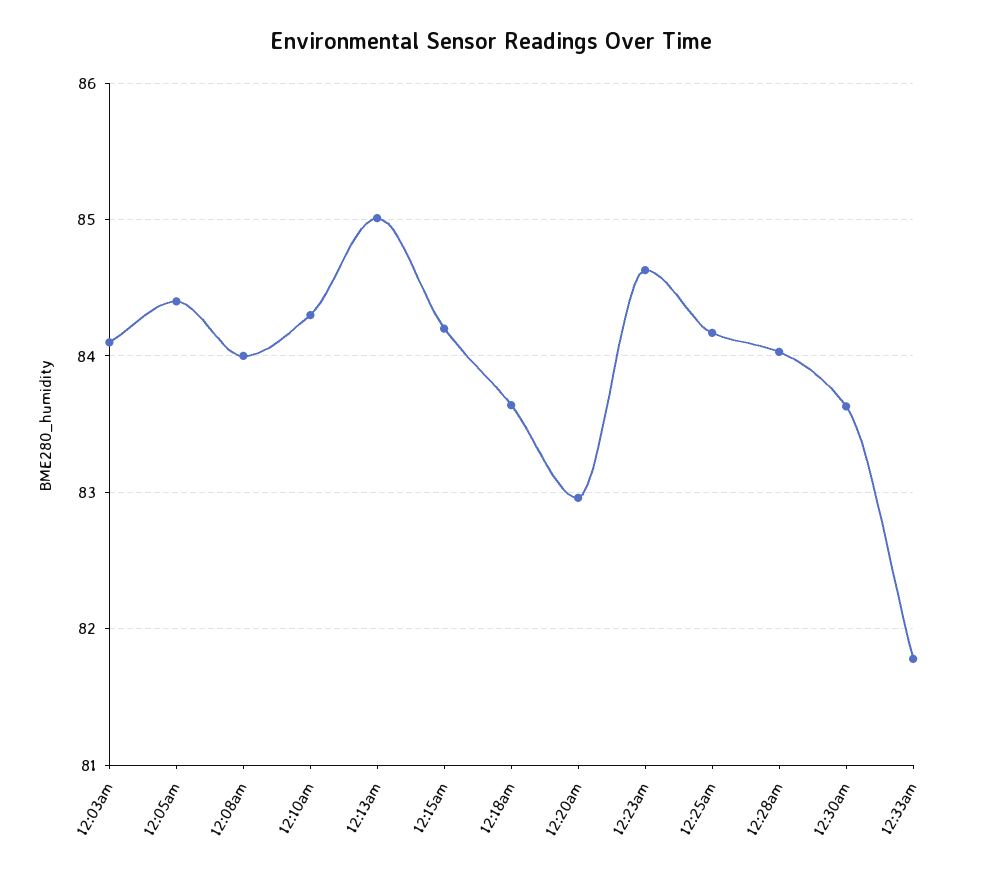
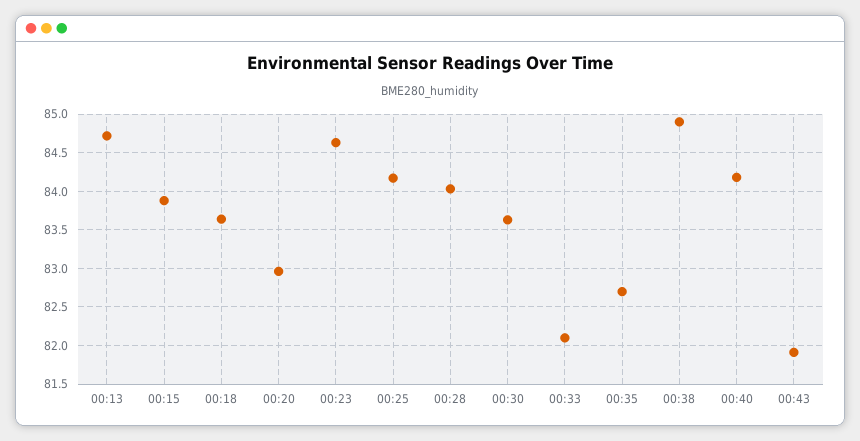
12:03am: 84.1 -> none
12:05am: 84.4 -> none
12:08am: 84 -> none
12:10am: 84.3 -> none
12:13am: 85 -> 84.7
12:15am: 84.2 -> 83.9
12:33am: 81.8 -> 82.1
00:35: none -> 82.7
00:38: none -> 84.9
00:40: none -> 84.2
00:43: none -> 81.9

